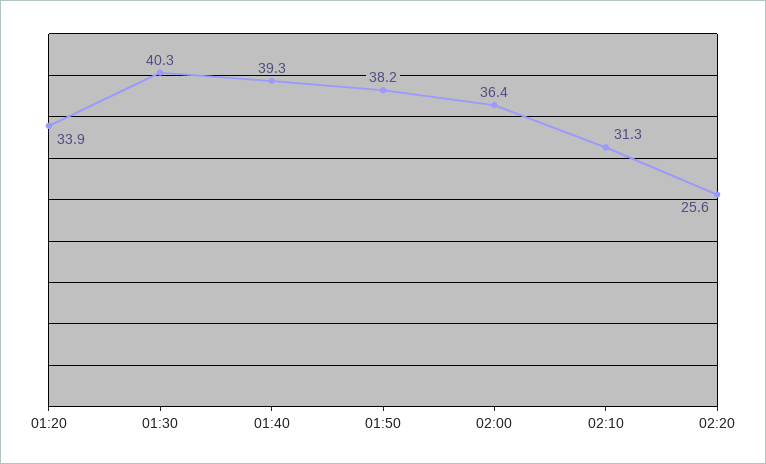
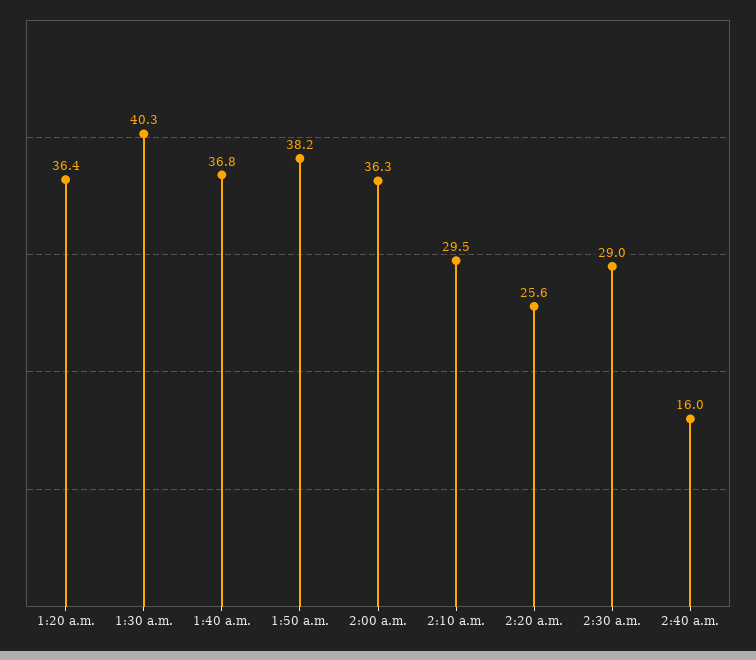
01:20: 33.9 -> 36.4
01:40: 39.3 -> 36.8
02:00: 36.4 -> 36.3
02:10: 31.3 -> 29.5
2:30 a.m.: none -> 29
2:40 a.m.: none -> 16

